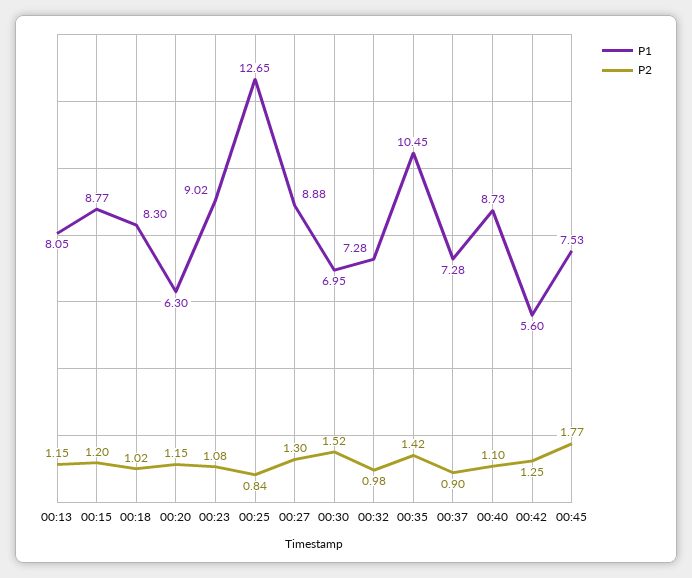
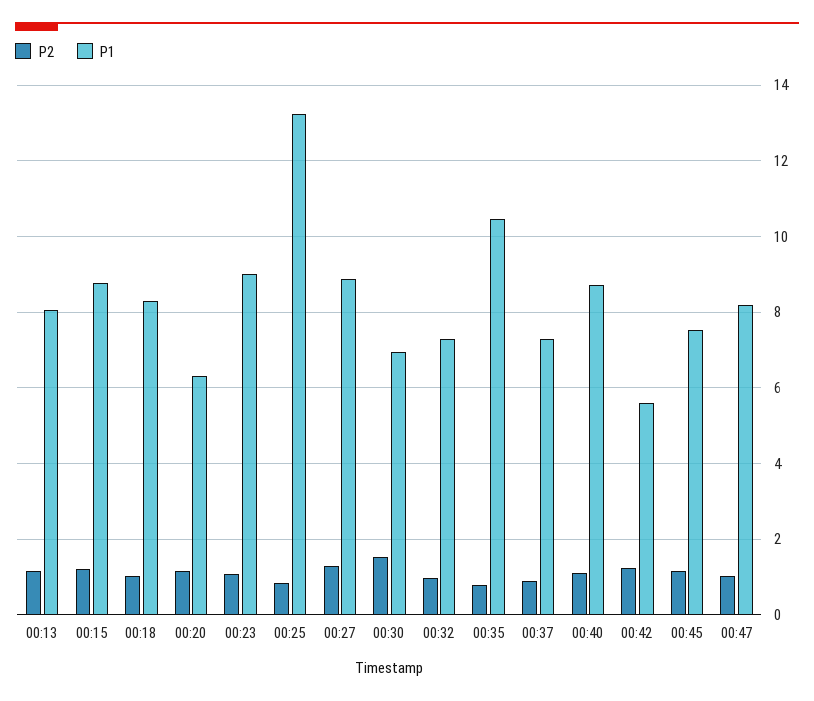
P1, 00:25: 12.65 -> 13.2
P2, 00:35: 1.42 -> 0.8
P2, 00:45: 1.77 -> 1.2
P2, 00:47: none -> 1
P1, 00:47: none -> 8.2

